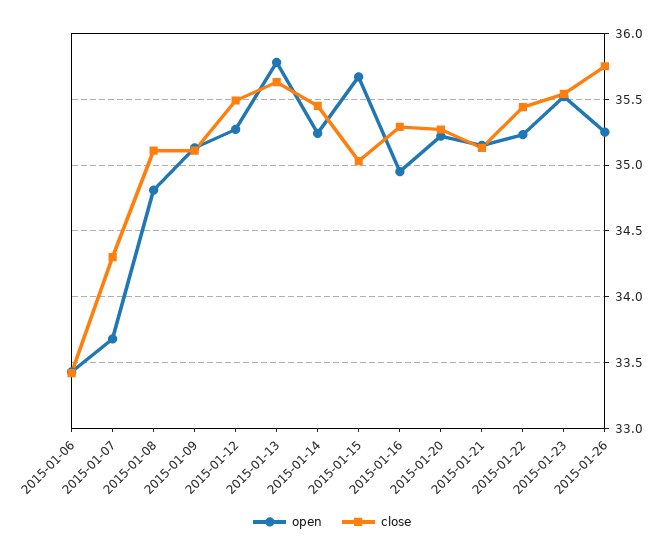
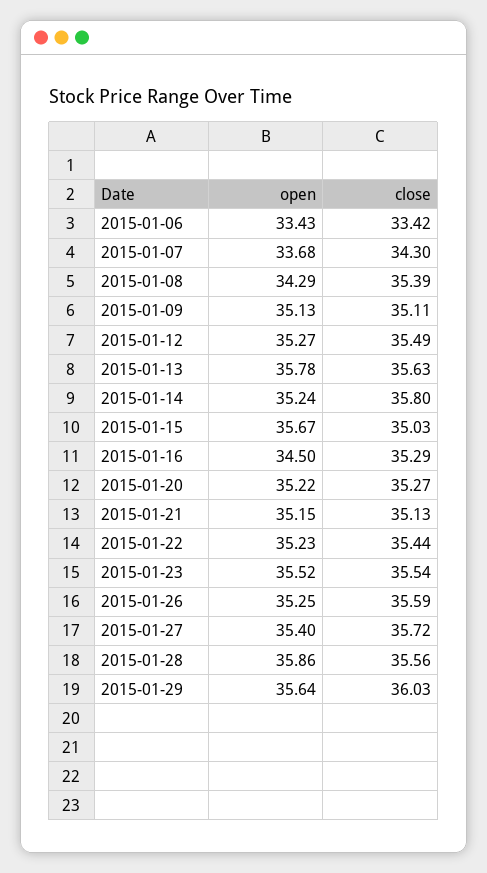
open, 2015-01-08: 34.8 -> 34.29
close, 2015-01-08: 35.1 -> 35.39
close, 2015-01-14: 35.45 -> 35.8
open, 2015-01-16: 34.95 -> 34.5
close, 2015-01-26: 35.75 -> 35.59
open, 2015-01-27: none -> 35.4
close, 2015-01-27: none -> 35.72
open, 2015-01-28: none -> 35.86
close, 2015-01-28: none -> 35.56
open, 2015-01-29: none -> 35.64
close, 2015-01-29: none -> 36.03

